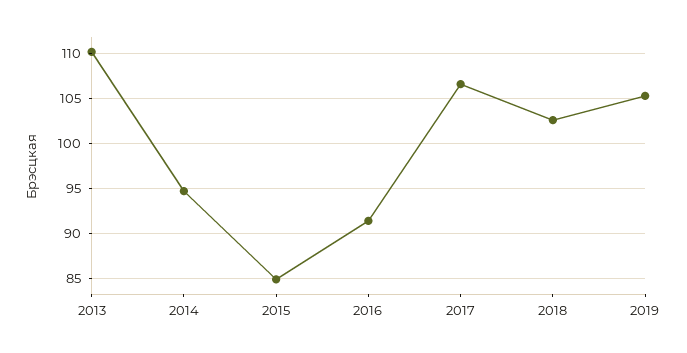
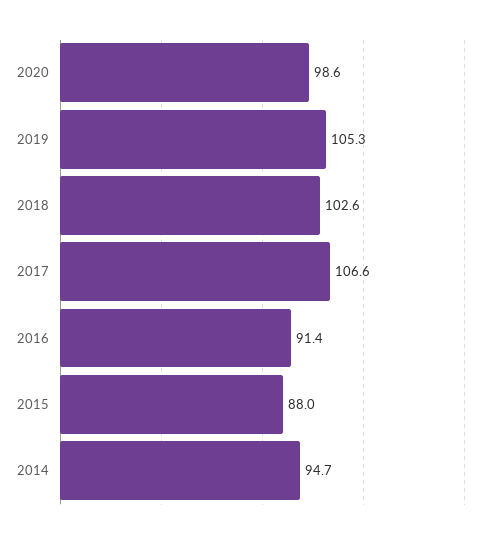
2013: 110 -> none
2015: 85 -> 88
2020: none -> 98.6

